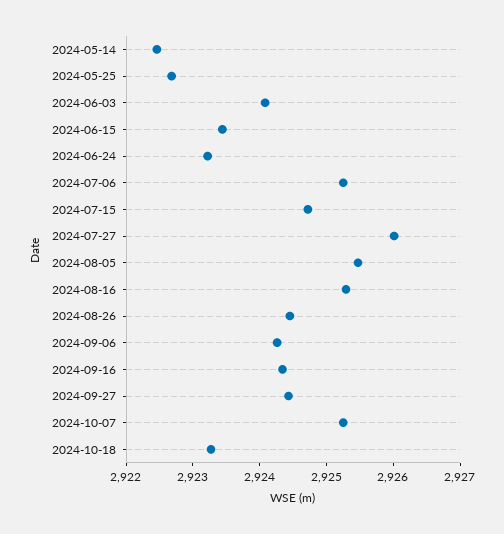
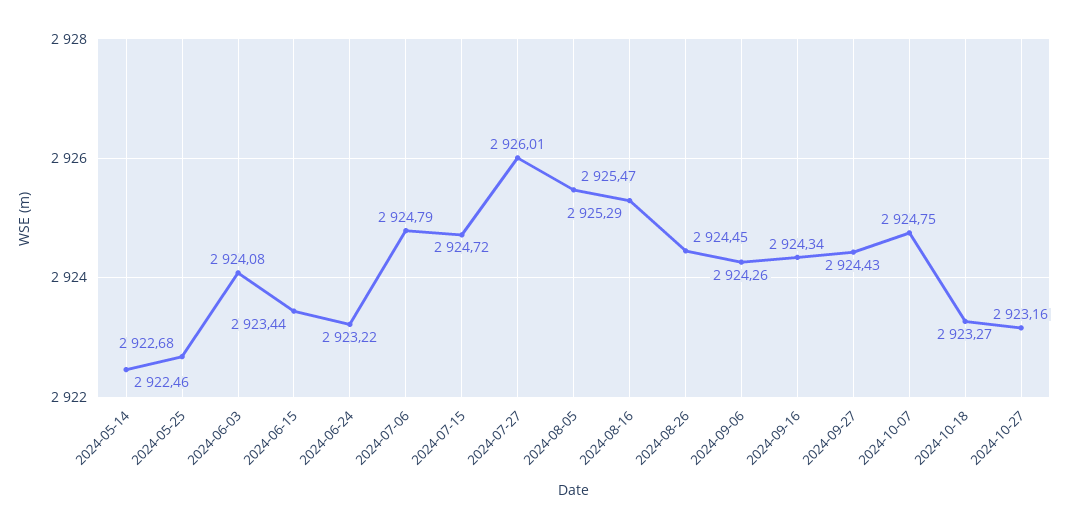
2024-07-06: 2925.2 -> 2924.79
2024-10-07: 2925.2 -> 2924.75
2024-10-27: none -> 2923.16

